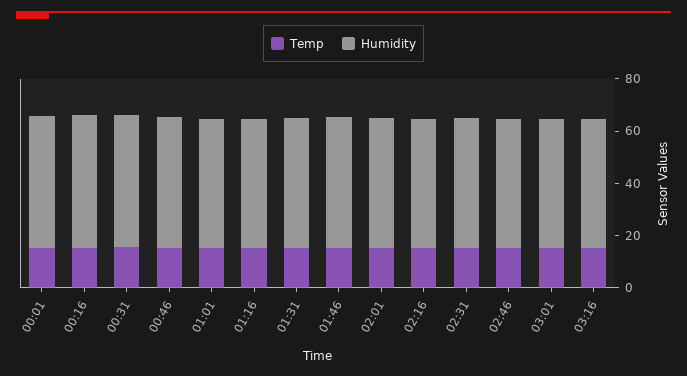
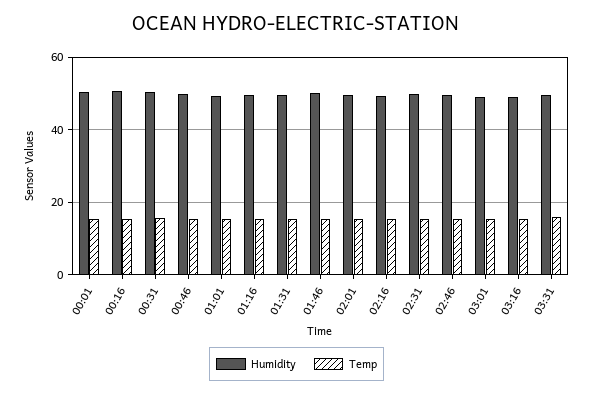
Humidity, 03:31: none -> 50
Temp, 03:31: none -> 16

